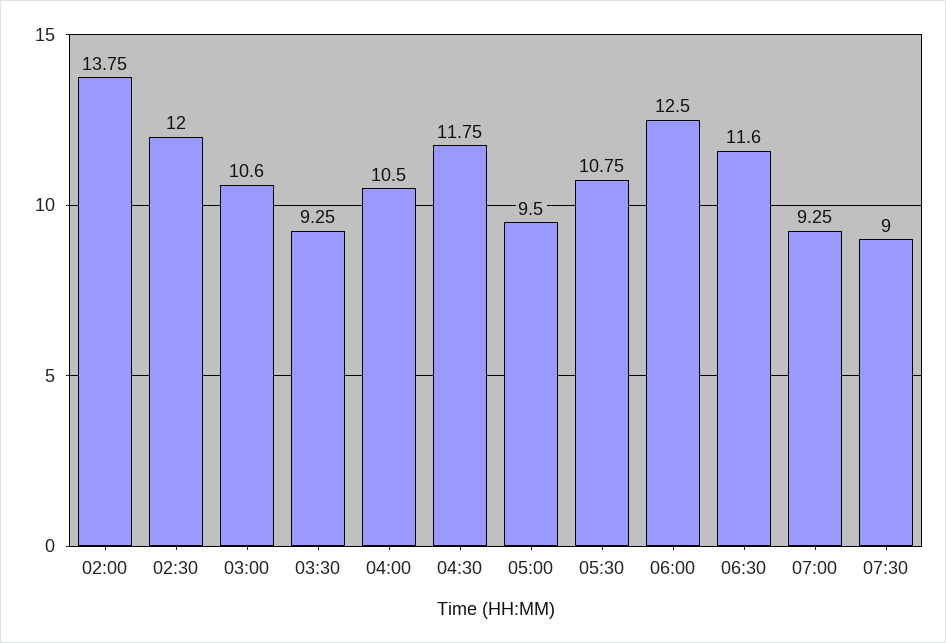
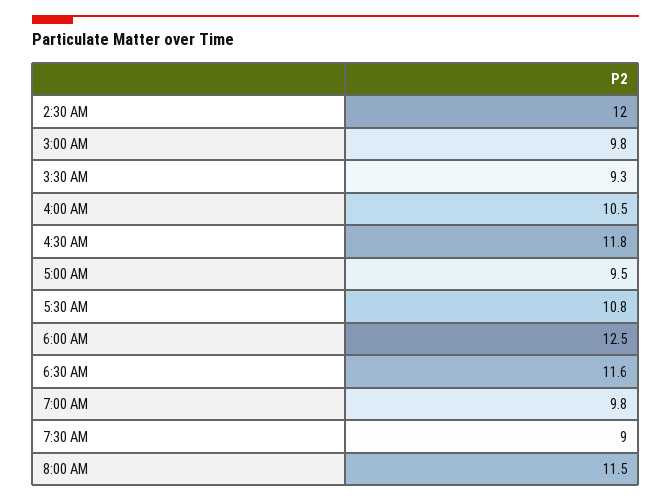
02:00: 13.75 -> none
03:00: 10.6 -> 9.8
07:00: 9.25 -> 9.8
8:00 AM: none -> 11.5

